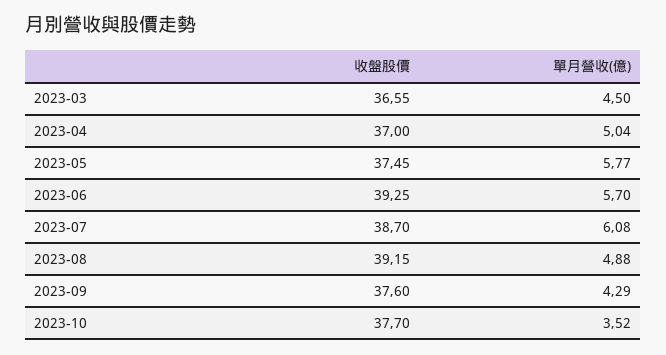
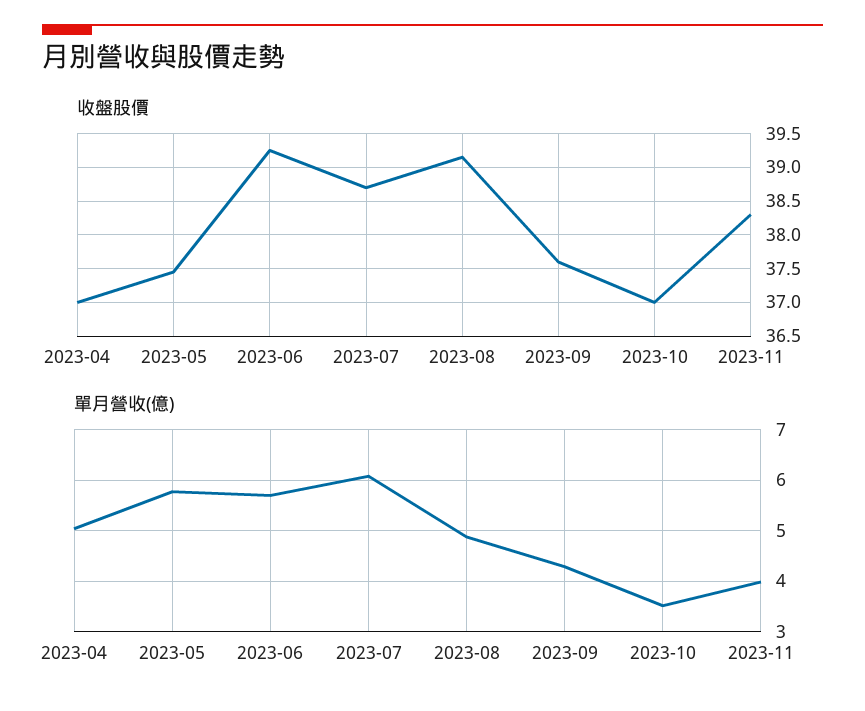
收盤股價, 2023-03: 36.55 -> none
單月營收(億), 2023-03: 4.5 -> none
收盤股價, 2023-10: 37.7 -> 37
收盤股價, 2023-11: none -> 38.3
單月營收(億), 2023-11: none -> 4

